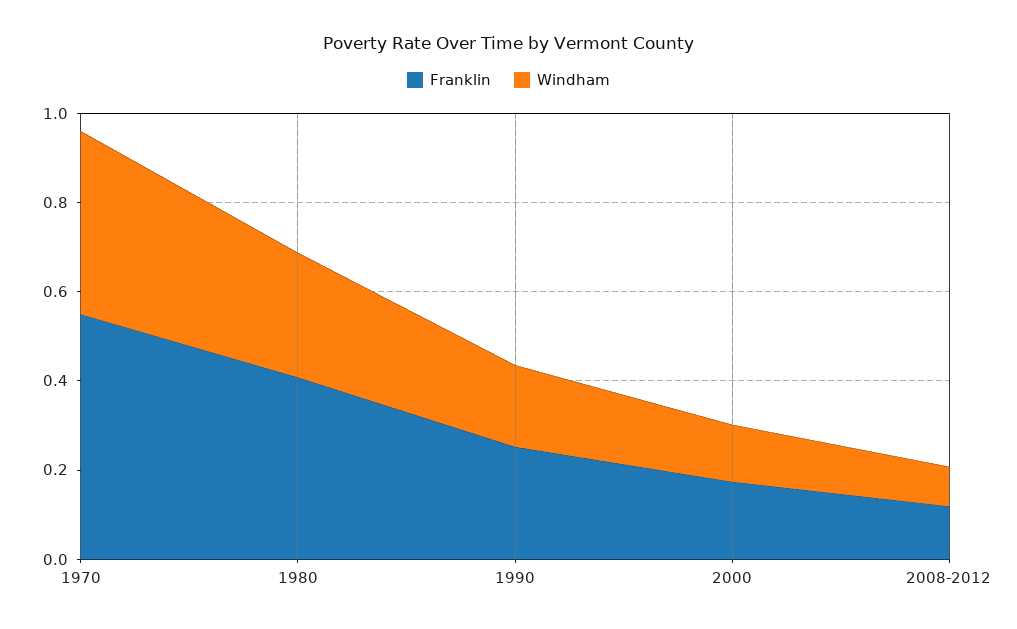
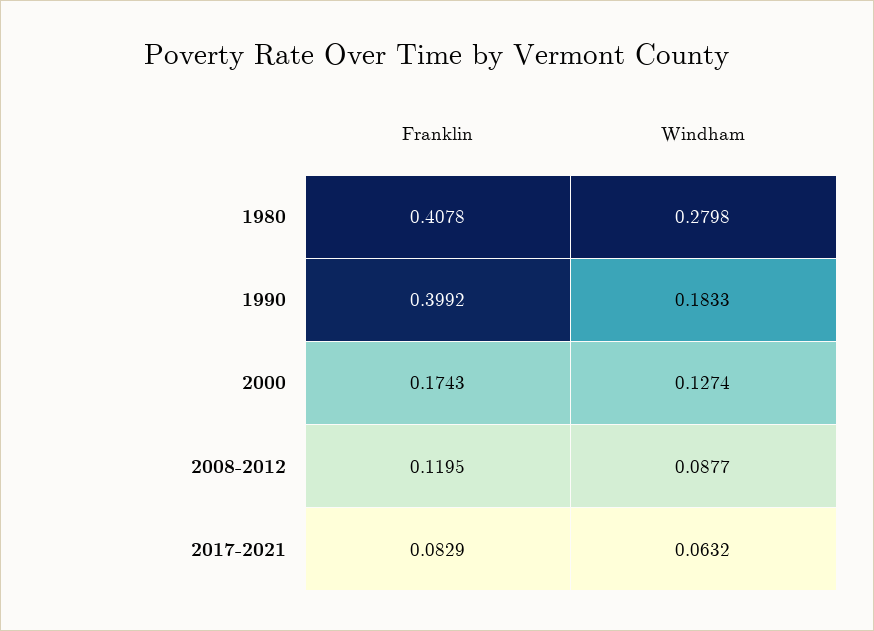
Franklin, 1970: 0.55 -> none
Windham, 1970: 0.4 -> none
Franklin, 1990: 0.25 -> 0.3992
Franklin, 2017-2021: none -> 0.0829
Windham, 2017-2021: none -> 0.0632

